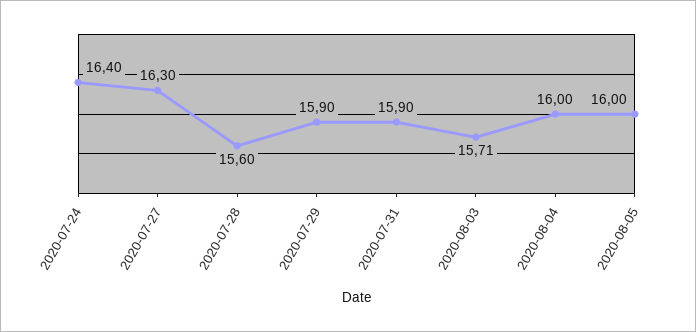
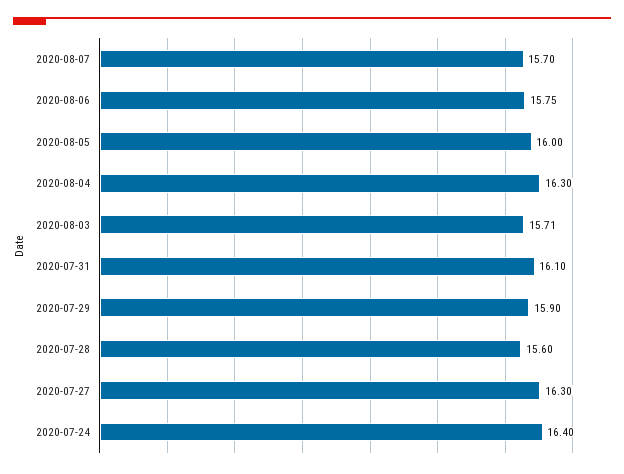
2020-07-31: 15.9 -> 16.1
2020-08-04: 16 -> 16.3
2020-08-07: none -> 15.7
2020-08-06: none -> 15.75

